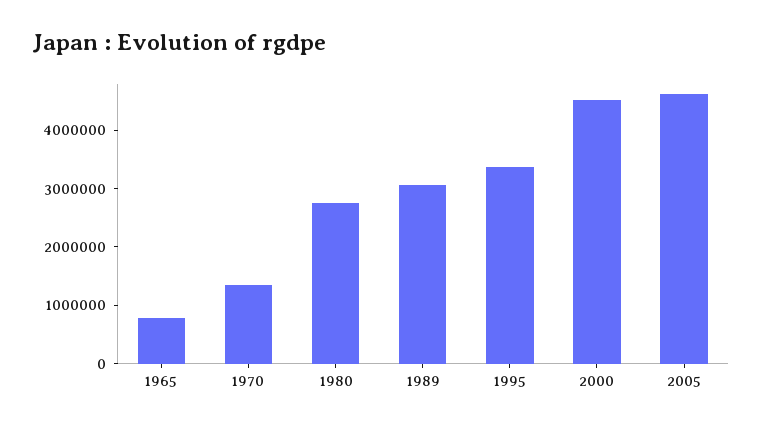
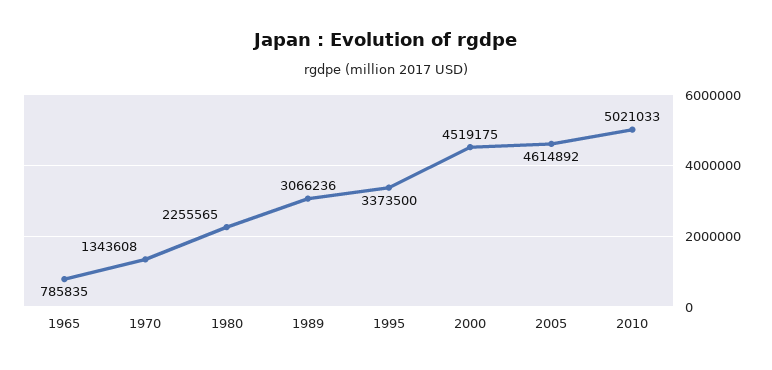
1980: 2800000 -> 2255565
2010: none -> 5021033

